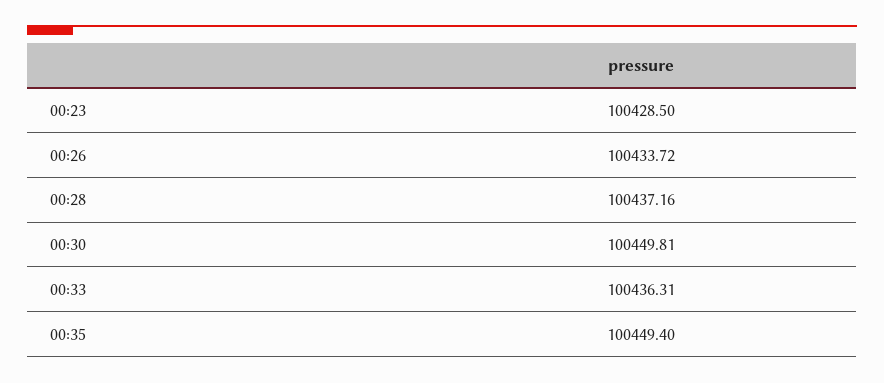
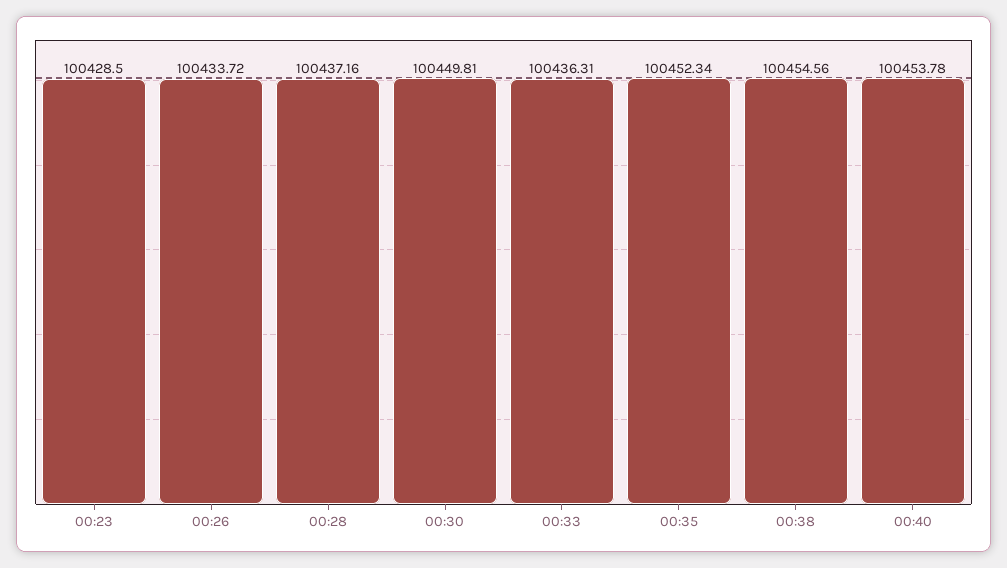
00:35: 100449.4 -> 100452.34
00:38: none -> 100454.56
00:40: none -> 100453.78

